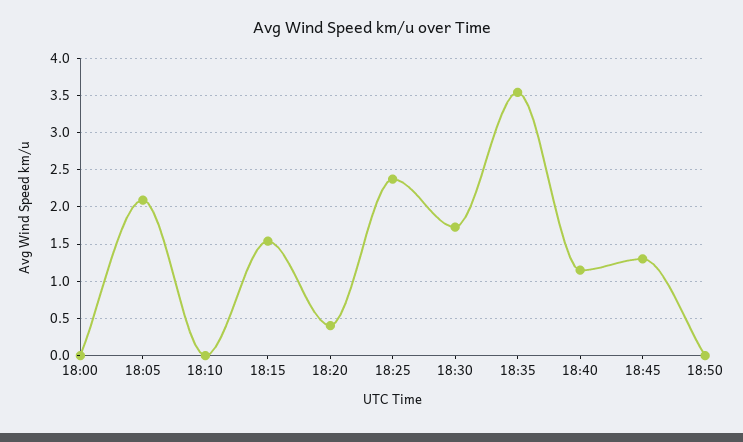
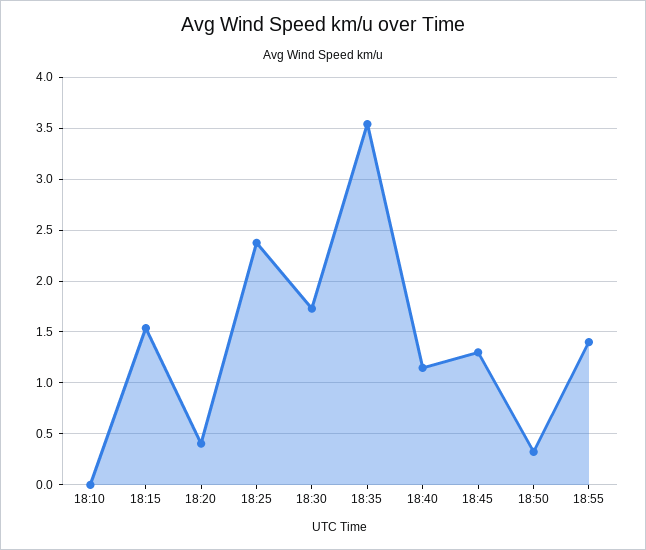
18:00: 0 -> none
18:05: 2.1 -> none
18:50: 0 -> 0.3
18:55: none -> 1.4

